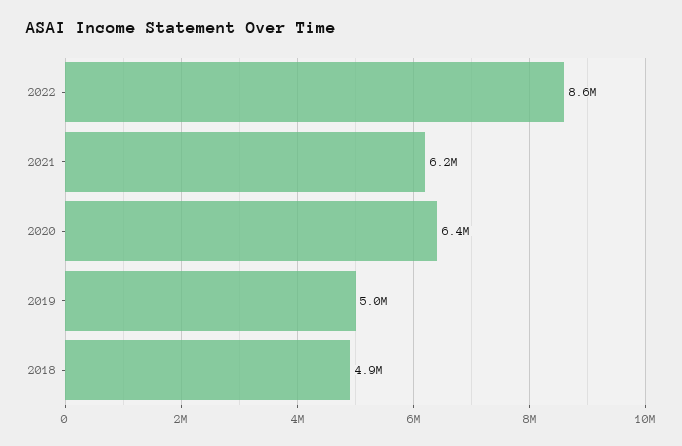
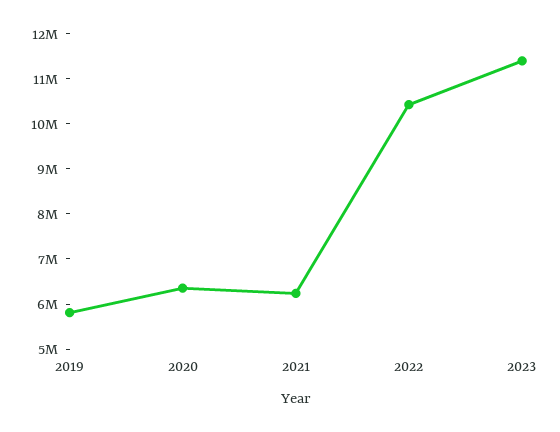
2022: 8600000 -> 10400000
2019: 5000000 -> 5800000
2018: 4900000 -> none
2023: none -> 11400000

